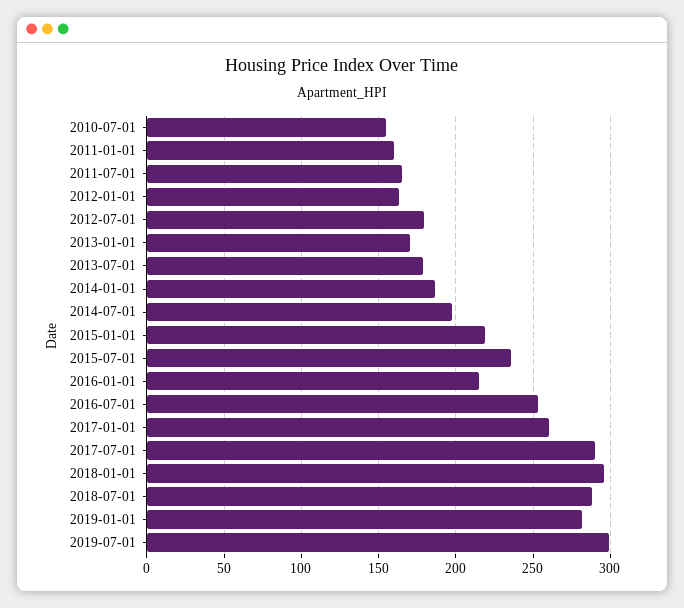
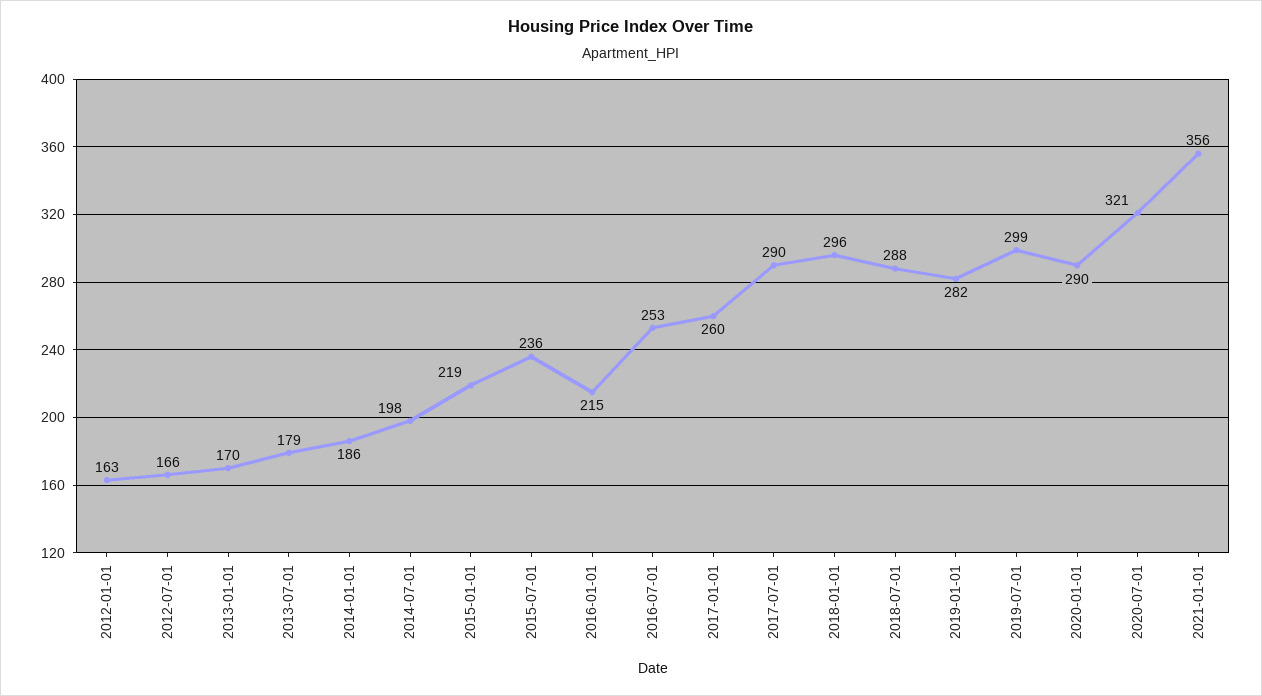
2010-07-01: 155 -> none
2011-01-01: 160 -> none
2011-07-01: 165 -> none
2012-07-01: 180 -> 166
2020-01-01: none -> 290
2020-07-01: none -> 321
2021-01-01: none -> 356

